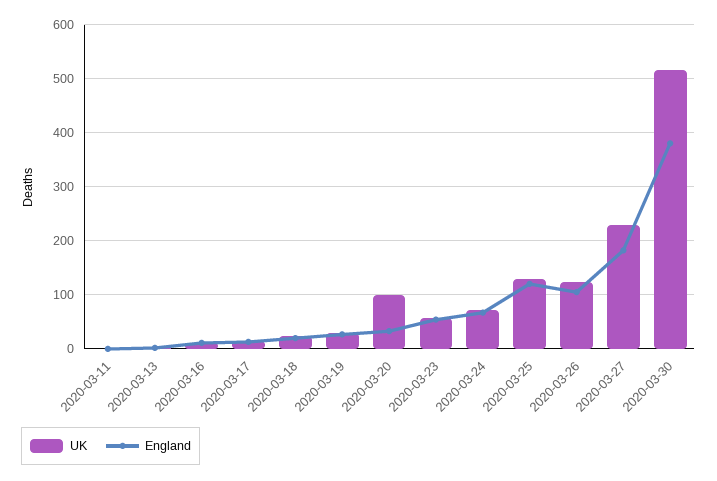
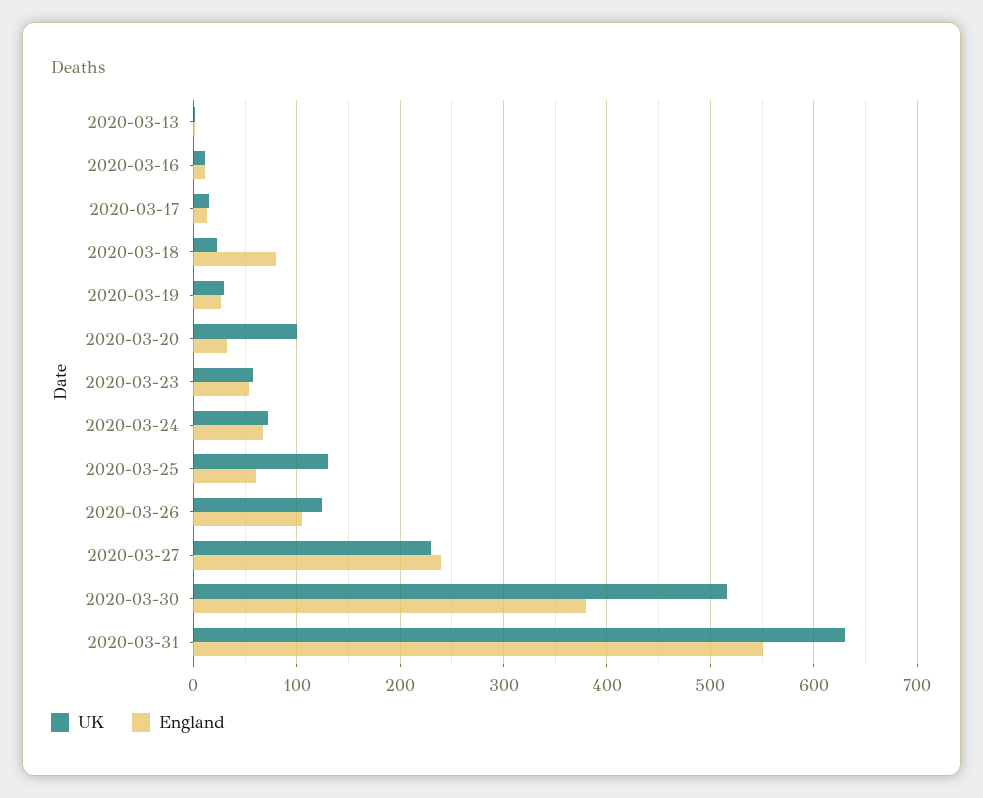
UK, 2020-03-11: 0 -> none
England, 2020-03-11: 0 -> none
England, 2020-03-18: 20 -> 80
England, 2020-03-25: 120 -> 60
England, 2020-03-27: 180 -> 240
UK, 2020-03-31: none -> 630
England, 2020-03-31: none -> 550

